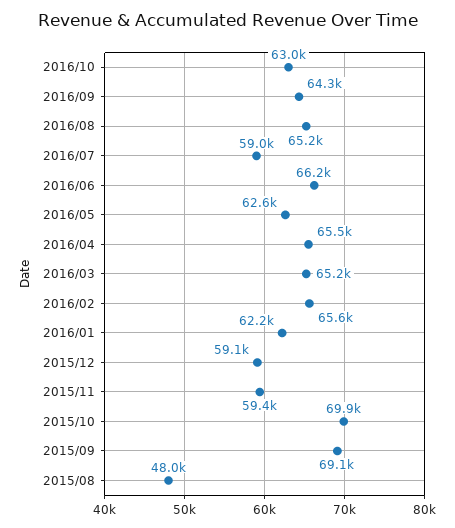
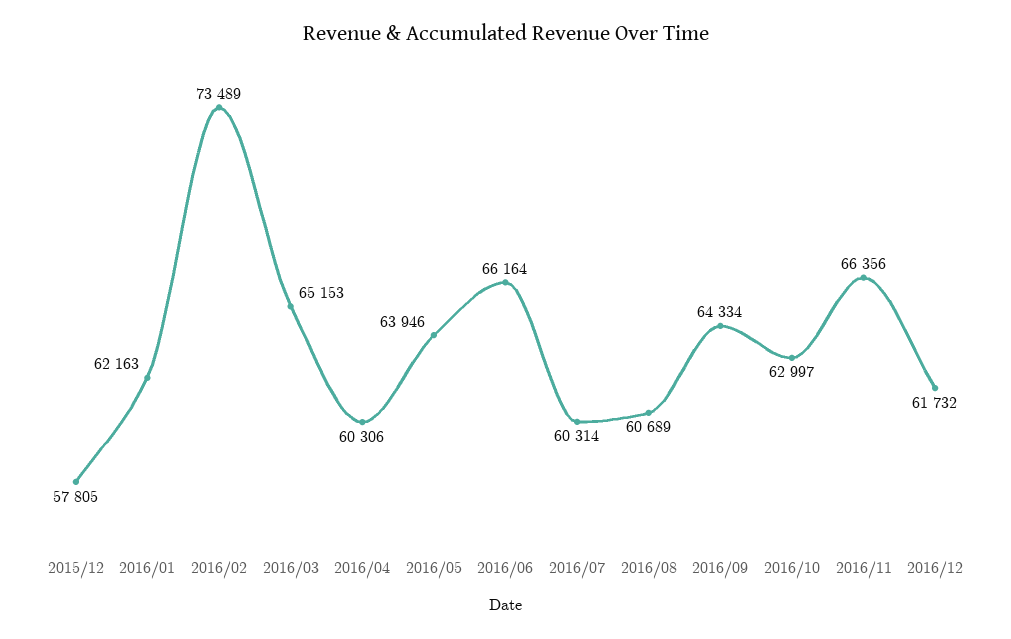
2016/08: 65200 -> 60689
2016/07: 59000 -> 60314
2016/05: 62600 -> 63946
2016/04: 65500 -> 60306
2016/02: 65600 -> 73489
2015/12: 59100 -> 57805
2015/11: 59400 -> none
2015/10: 69900 -> none
2015/09: 69100 -> none
2015/08: 48000 -> none
2016/11: none -> 66356
2016/12: none -> 61732

